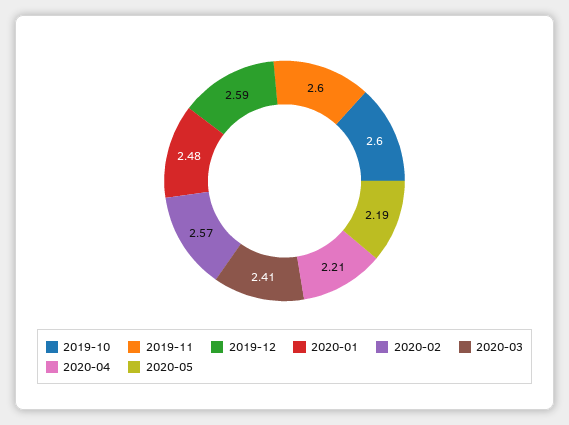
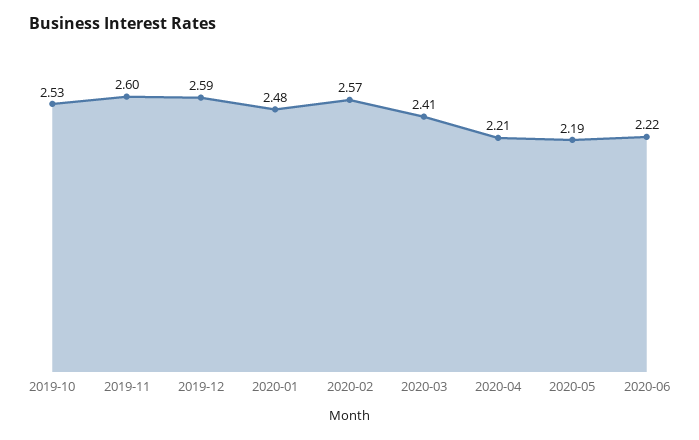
2019-10: 2.6 -> 2.53
2020-06: none -> 2.22

